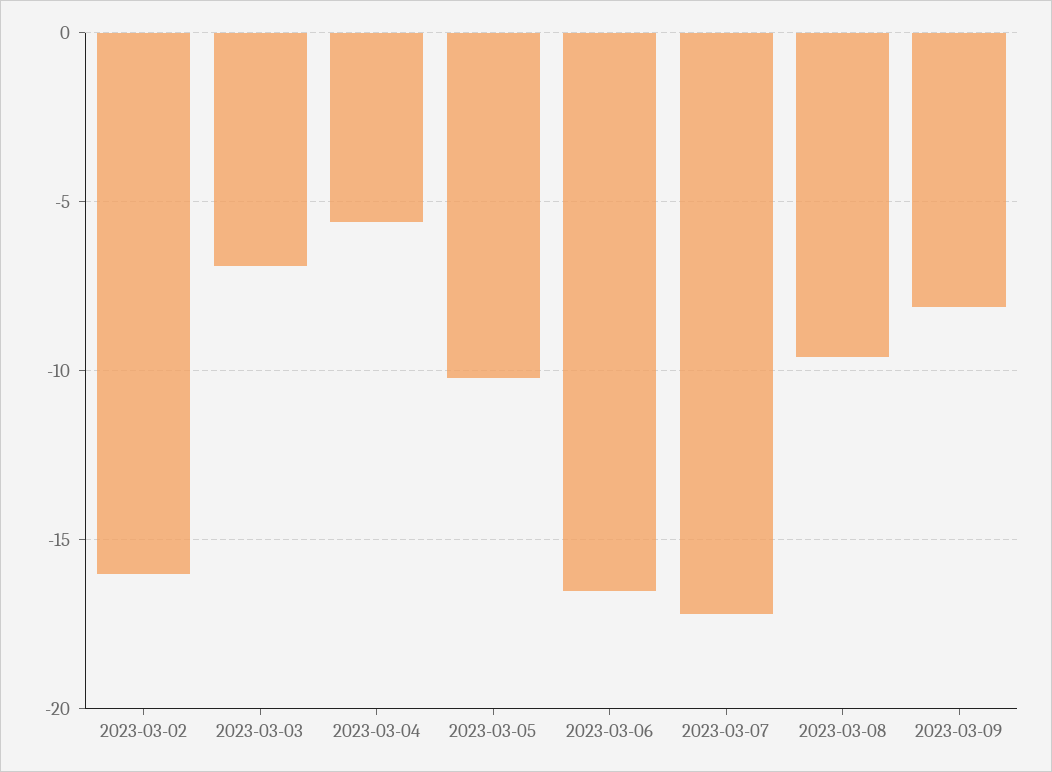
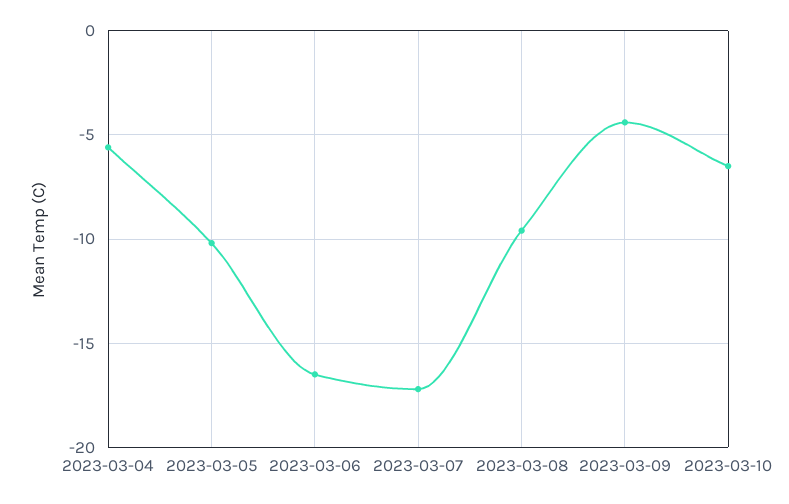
2023-03-02: -16 -> none
2023-03-03: -7 -> none
2023-03-09: -8 -> -4.5
2023-03-10: none -> -6.5

